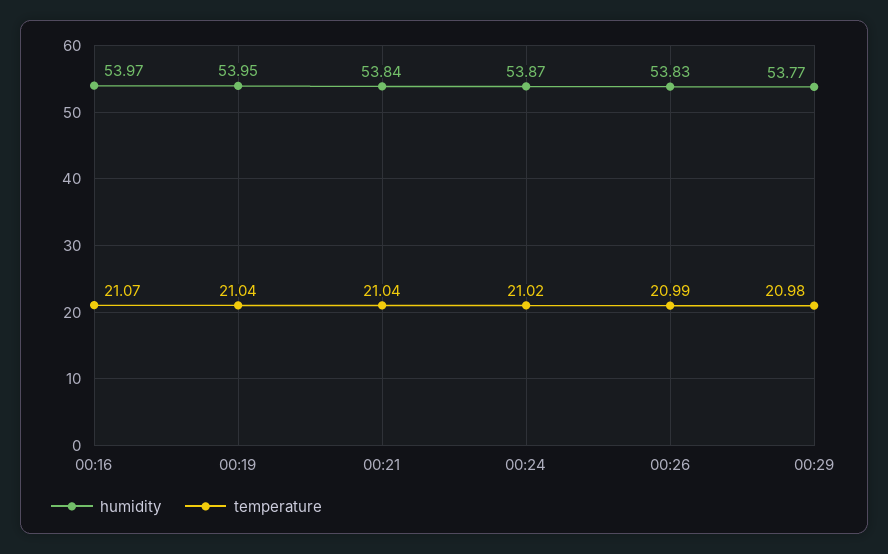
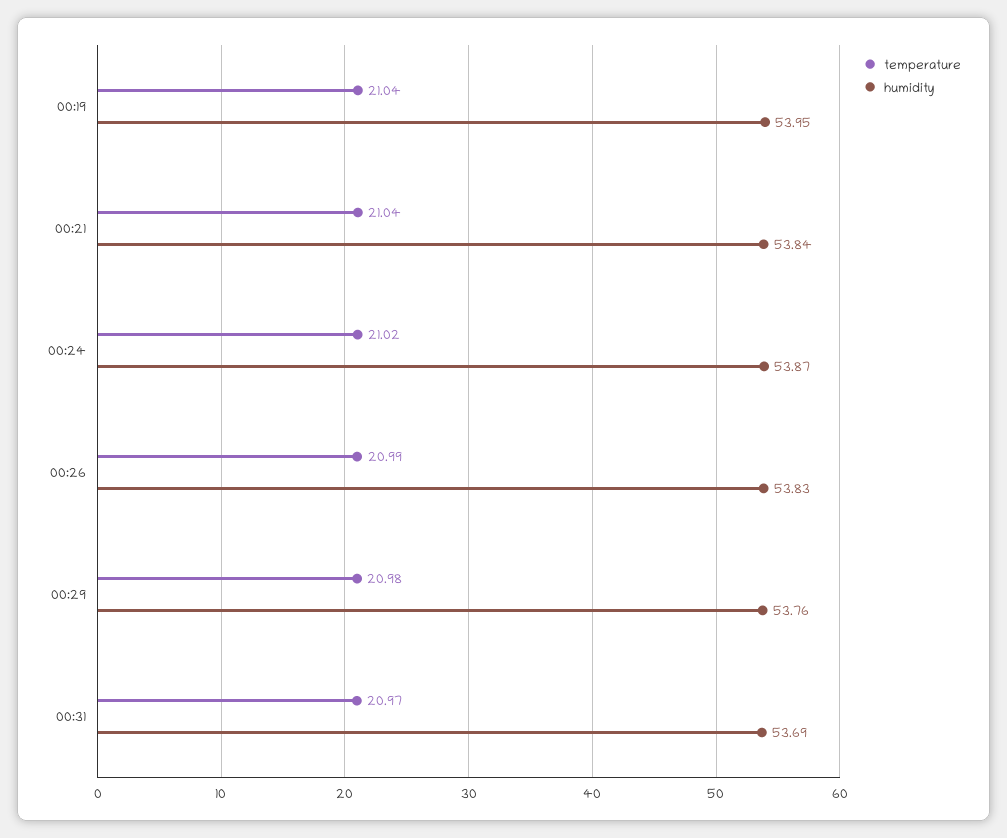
humidity, 00:16: 53.97 -> none
temperature, 00:16: 21.07 -> none
humidity, 00:29: 53.77 -> 53.76
temperature, 00:31: none -> 20.97
humidity, 00:31: none -> 53.69

